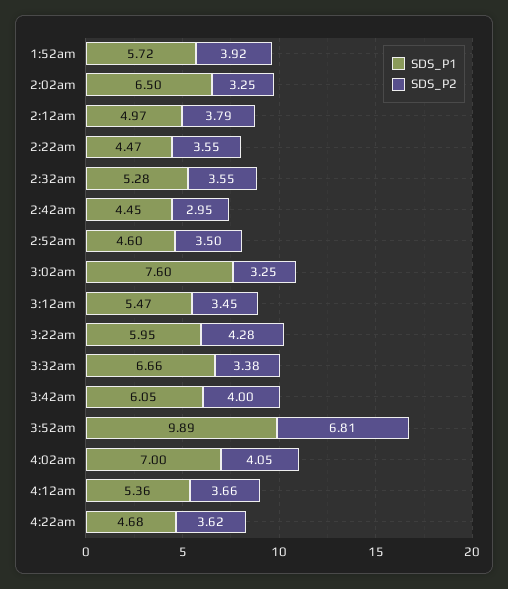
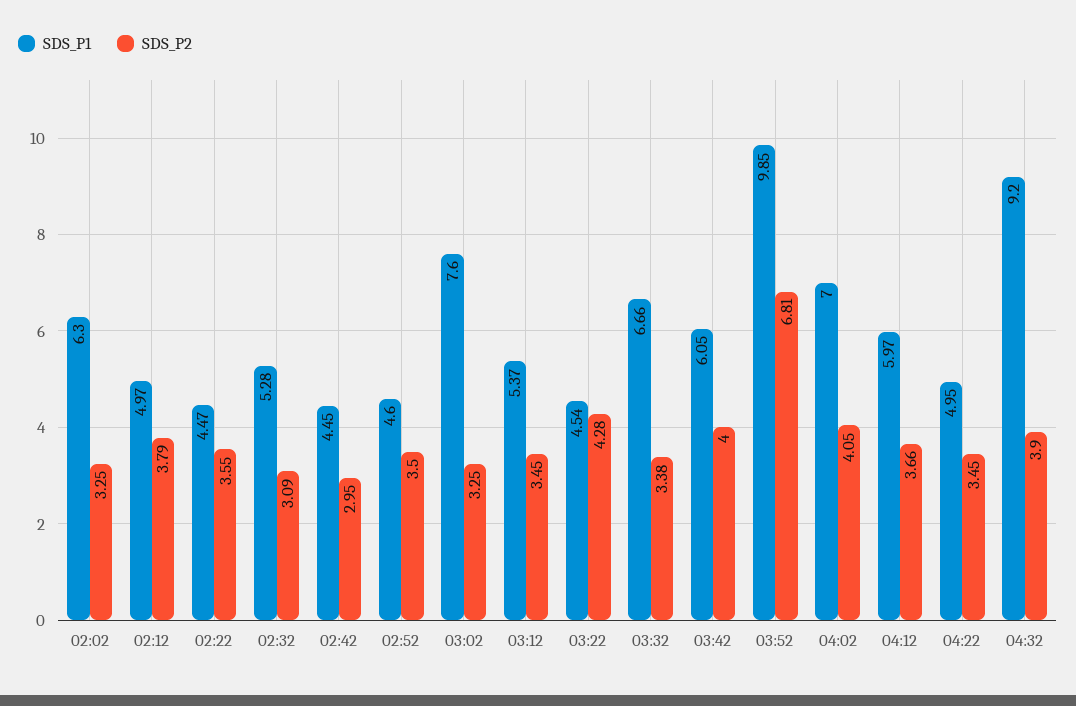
SDS_P1, 1:52am: 5.72 -> none
SDS_P2, 1:52am: 3.92 -> none
SDS_P1, 2:02am: 6.5 -> 6.3
SDS_P2, 2:32am: 3.55 -> 3.09
SDS_P1, 3:12am: 5.47 -> 5.37
SDS_P1, 3:22am: 5.95 -> 4.54
SDS_P1, 3:52am: 9.89 -> 9.85
SDS_P1, 4:12am: 5.36 -> 5.97
SDS_P1, 4:22am: 4.68 -> 4.95
SDS_P2, 4:22am: 3.62 -> 3.45
SDS_P1, 04:32: none -> 9.2
SDS_P2, 04:32: none -> 3.9

